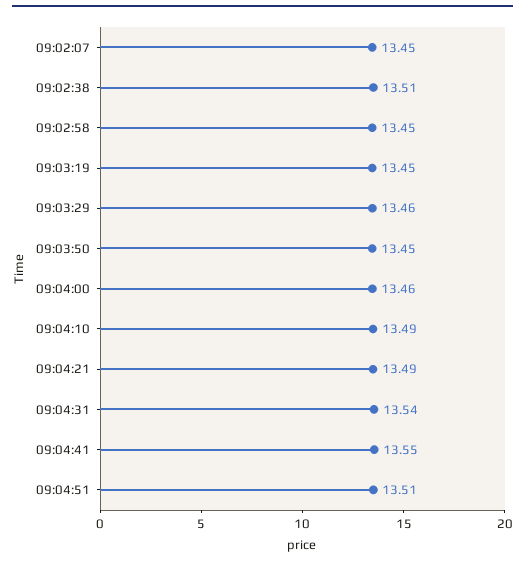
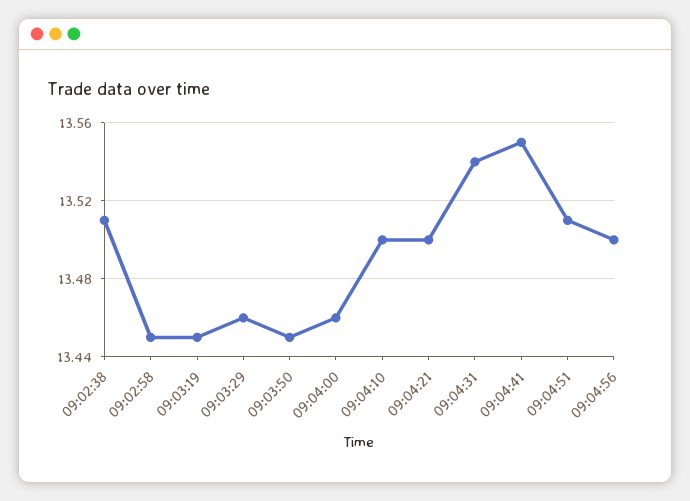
09:02:07: 13.45 -> none
09:04:10: 13.49 -> 13.5
09:04:21: 13.49 -> 13.5
09:04:56: none -> 13.5

